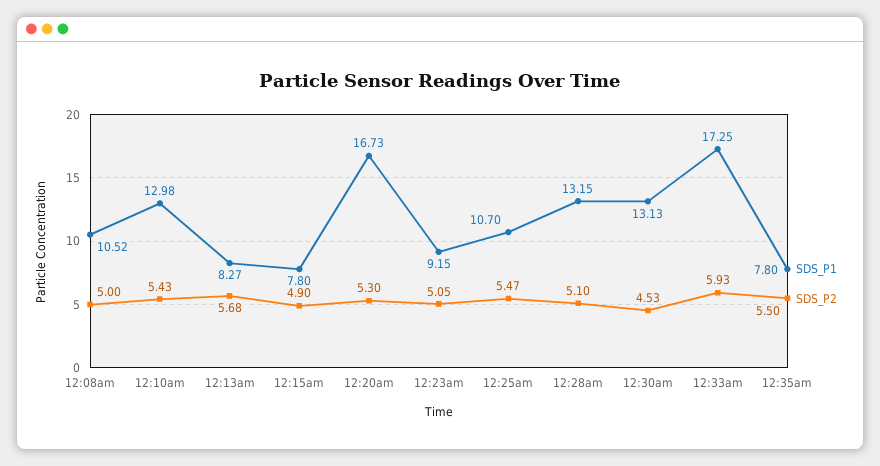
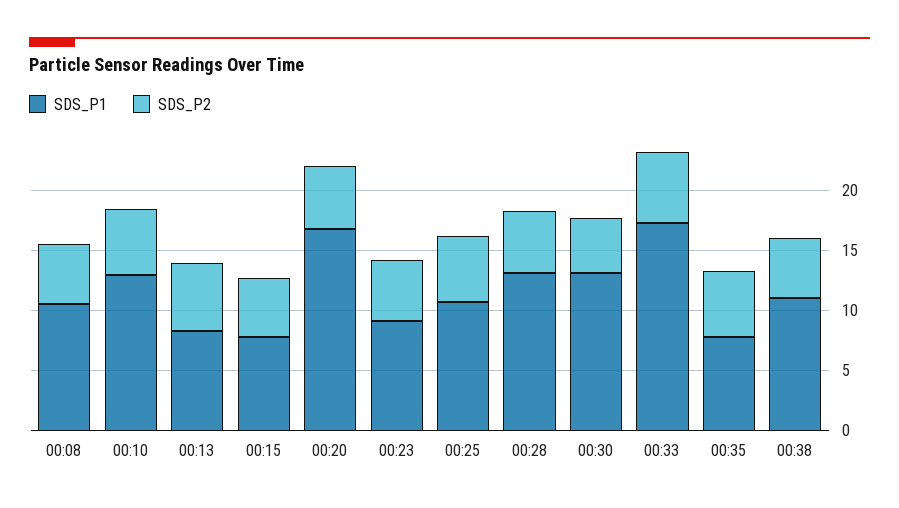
SDS_P1, 00:38: none -> 11
SDS_P2, 00:38: none -> 5

